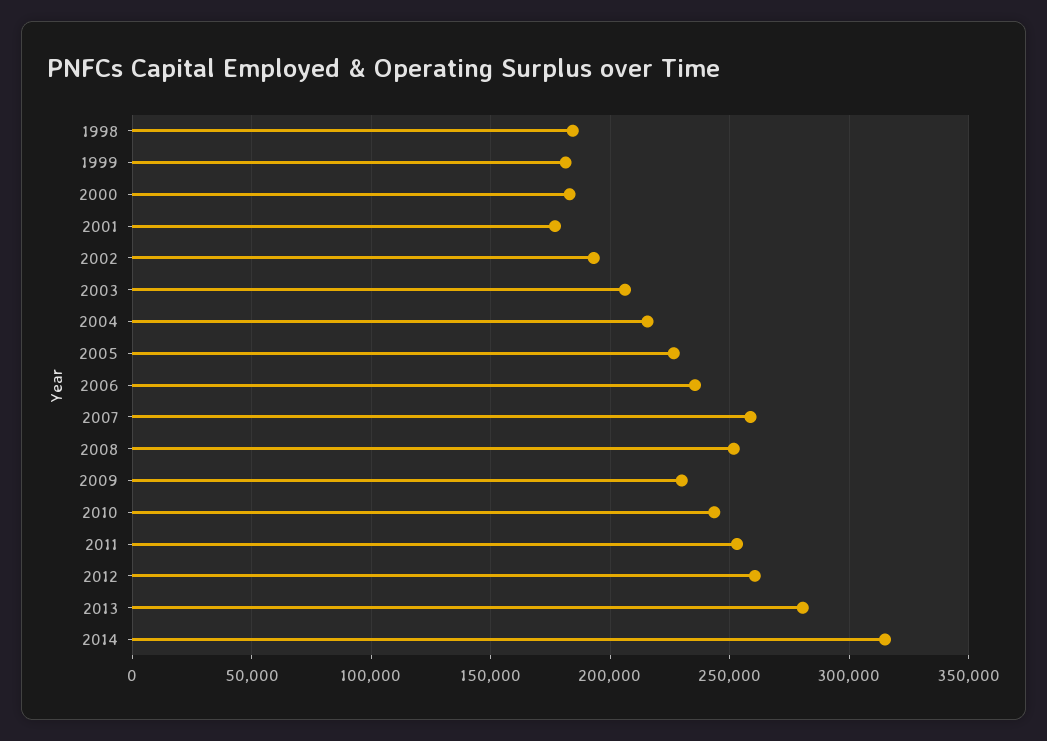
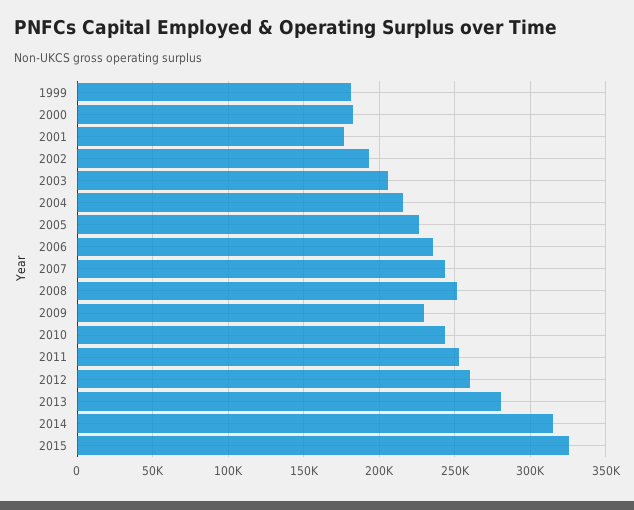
1998: 185000 -> none
2007: 260000 -> 245000
2015: none -> 325000

